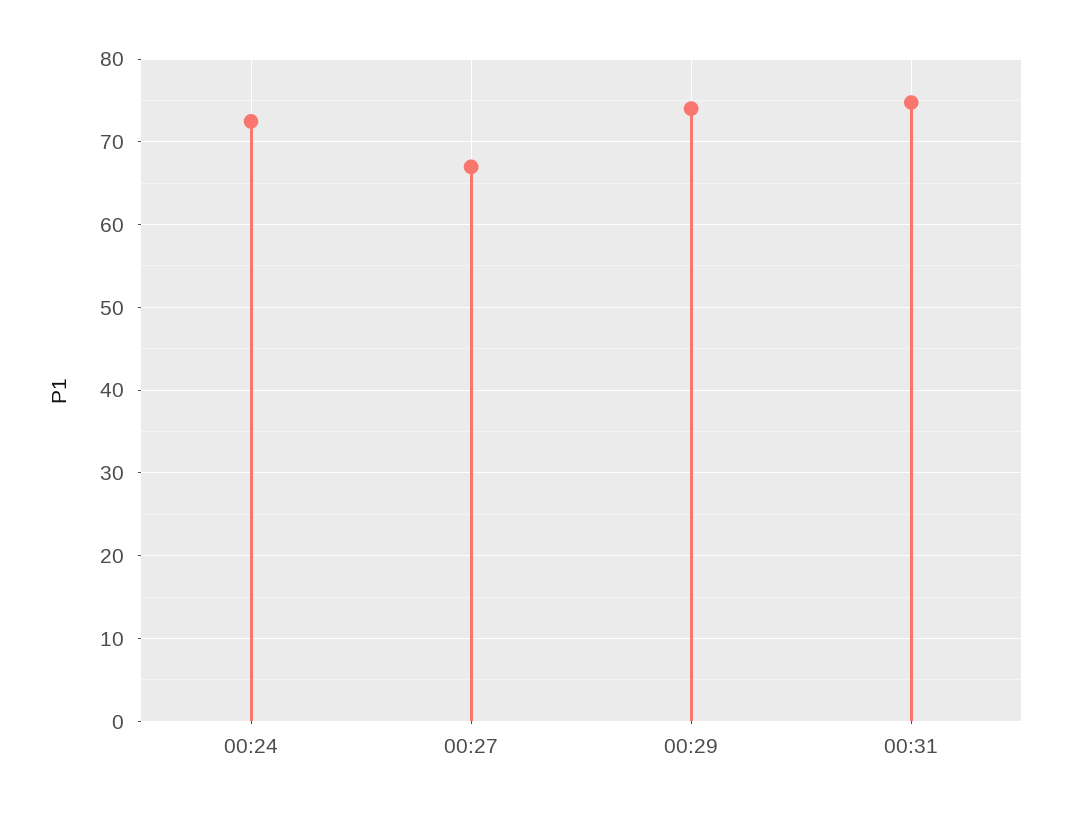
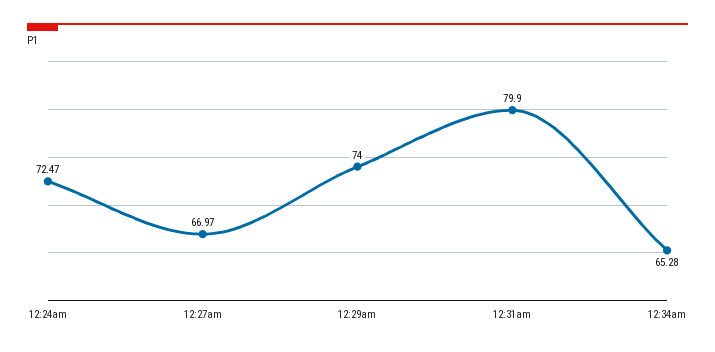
00:31: 75 -> 79.9
12:34am: none -> 65.28

